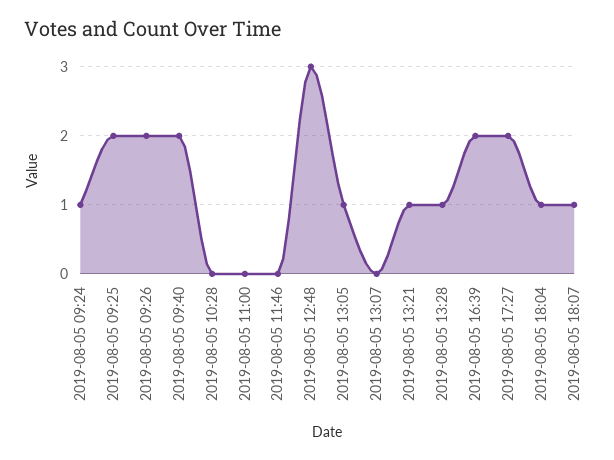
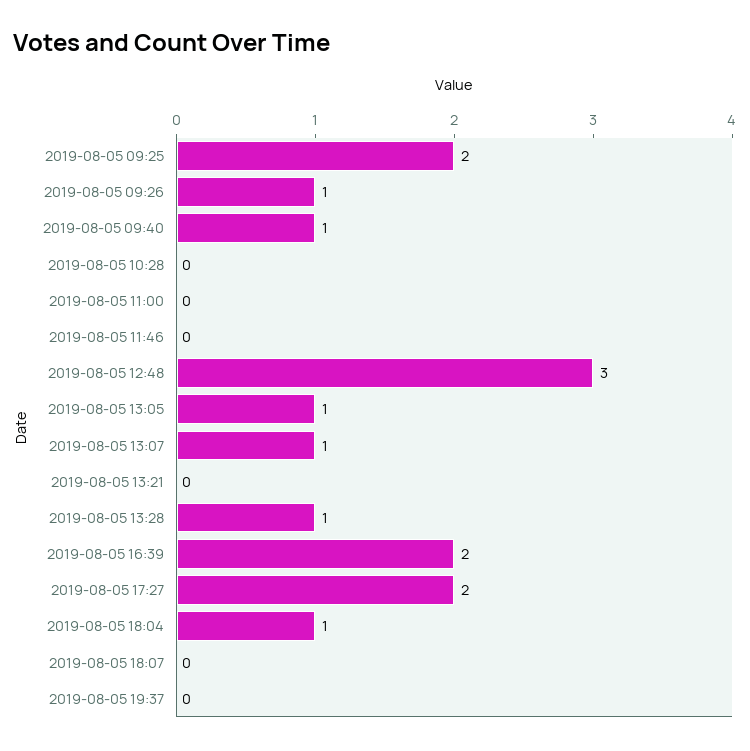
2019-08-05 09:24: 1 -> none
2019-08-05 09:26: 2 -> 1
2019-08-05 09:40: 2 -> 1
2019-08-05 13:07: 0 -> 1
2019-08-05 13:21: 1 -> 0
2019-08-05 18:07: 1 -> 0
2019-08-05 19:37: none -> 0

